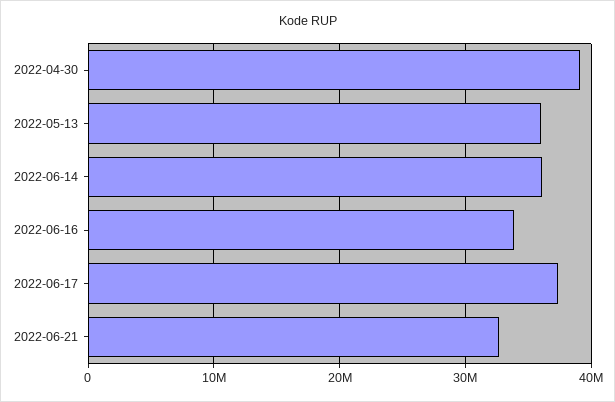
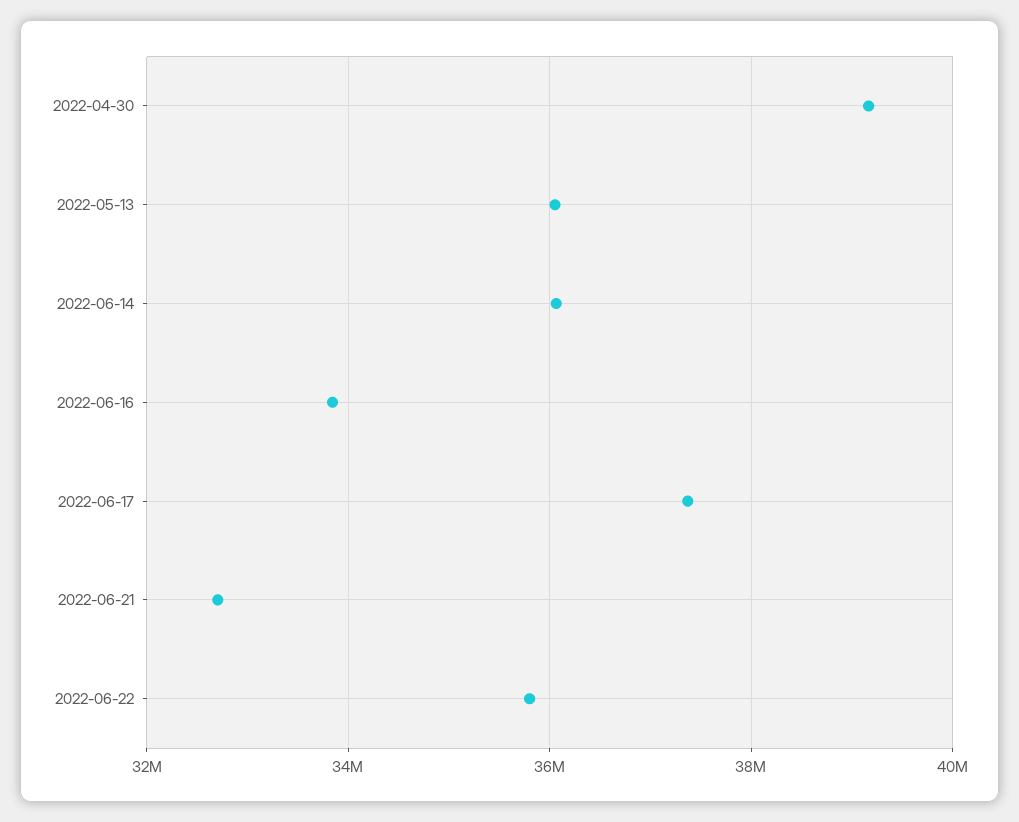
2022-06-22: none -> 35800000

